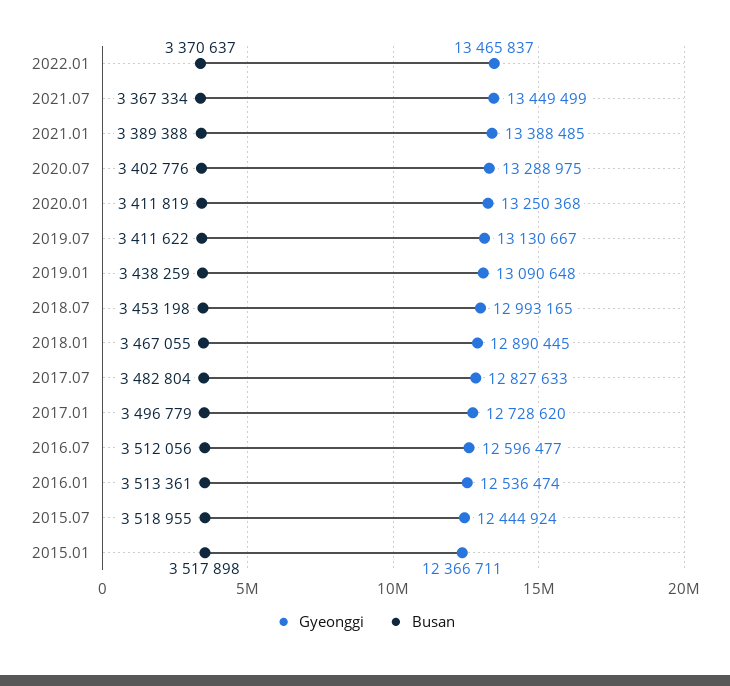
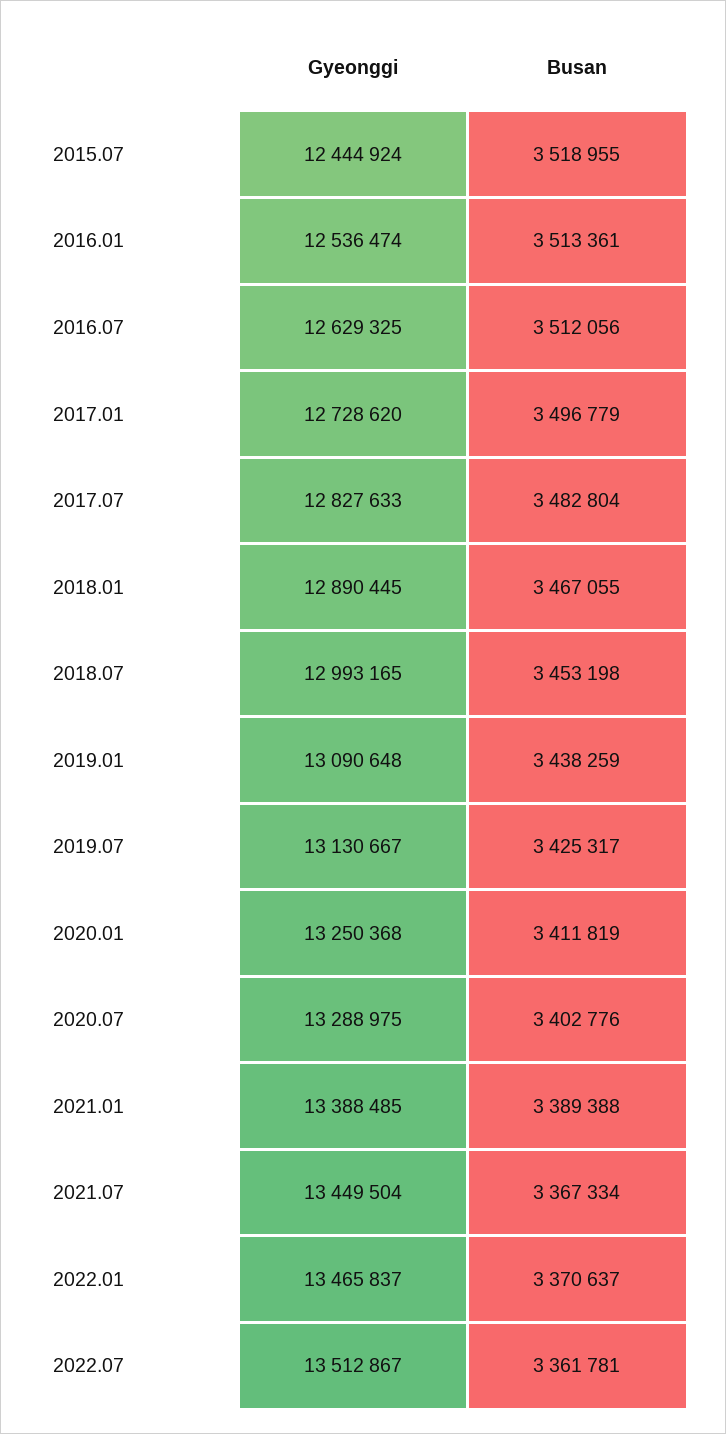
Gyeonggi, 2021.07: 13449499 -> 13449504
Busan, 2019.07: 3411622 -> 3425317
Gyeonggi, 2016.07: 12596477 -> 12629325
Gyeonggi, 2015.01: 12366711 -> none
Busan, 2015.01: 3517898 -> none
Gyeonggi, 2022.07: none -> 13512867
Busan, 2022.07: none -> 3361781

